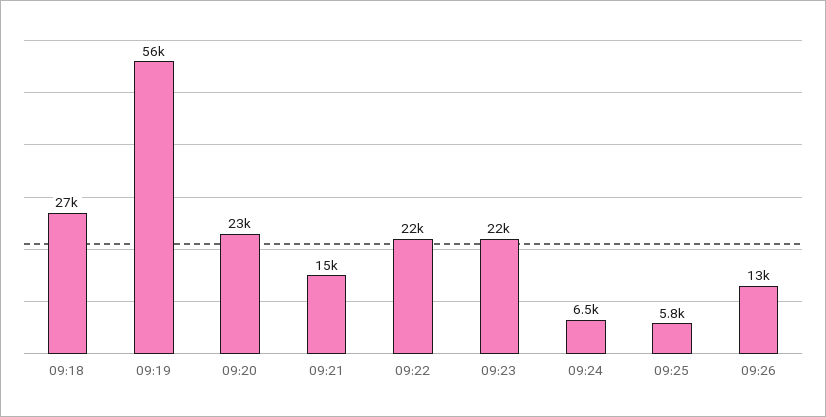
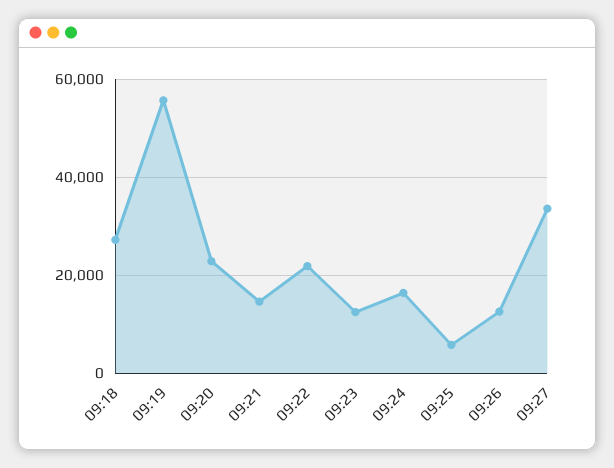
09:23: 22000 -> 12000
09:24: 6500 -> 16000
09:27: none -> 34000

